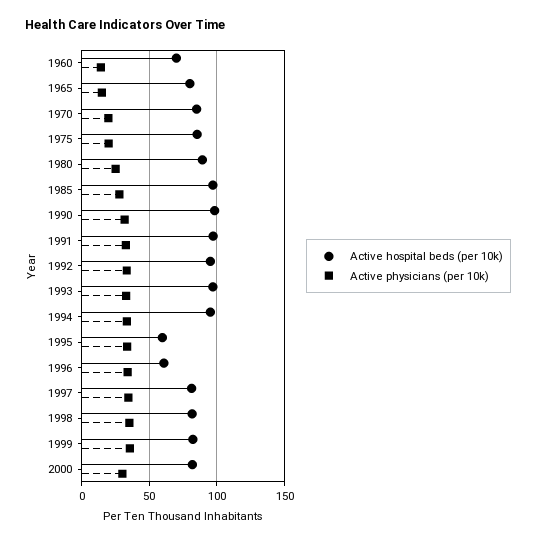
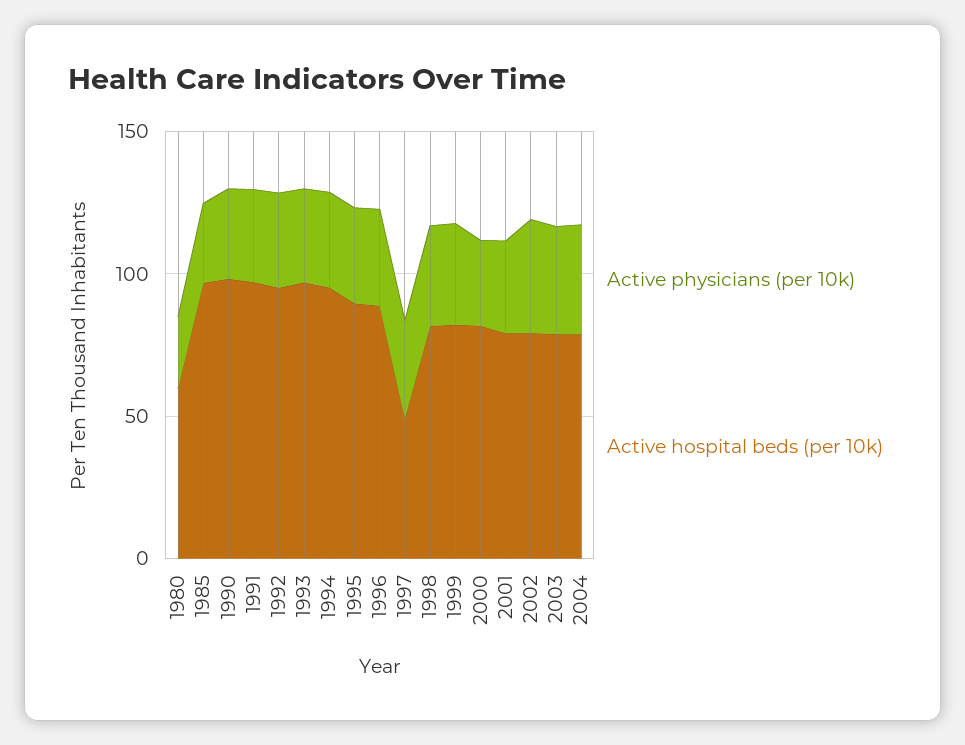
Active hospital beds (per 10k), 1960: 70 -> none
Active physicians (per 10k), 1960: 15 -> none
Active hospital beds (per 10k), 1965: 80 -> none
Active physicians (per 10k), 1965: 15 -> none
Active hospital beds (per 10k), 1970: 85 -> none
Active physicians (per 10k), 1970: 20 -> none
Active hospital beds (per 10k), 1975: 85 -> none
Active physicians (per 10k), 1975: 20 -> none
Active hospital beds (per 10k), 1980: 90 -> 60
Active hospital beds (per 10k), 1995: 60 -> 90
Active hospital beds (per 10k), 1996: 60 -> 90
Active hospital beds (per 10k), 1997: 80 -> 50
Active physicians (per 10k), 2001: none -> 30
Active hospital beds (per 10k), 2001: none -> 80
Active physicians (per 10k), 2002: none -> 40
Active hospital beds (per 10k), 2002: none -> 80
Active physicians (per 10k), 2003: none -> 40
Active hospital beds (per 10k), 2003: none -> 80
Active physicians (per 10k), 2004: none -> 40
Active hospital beds (per 10k), 2004: none -> 80

